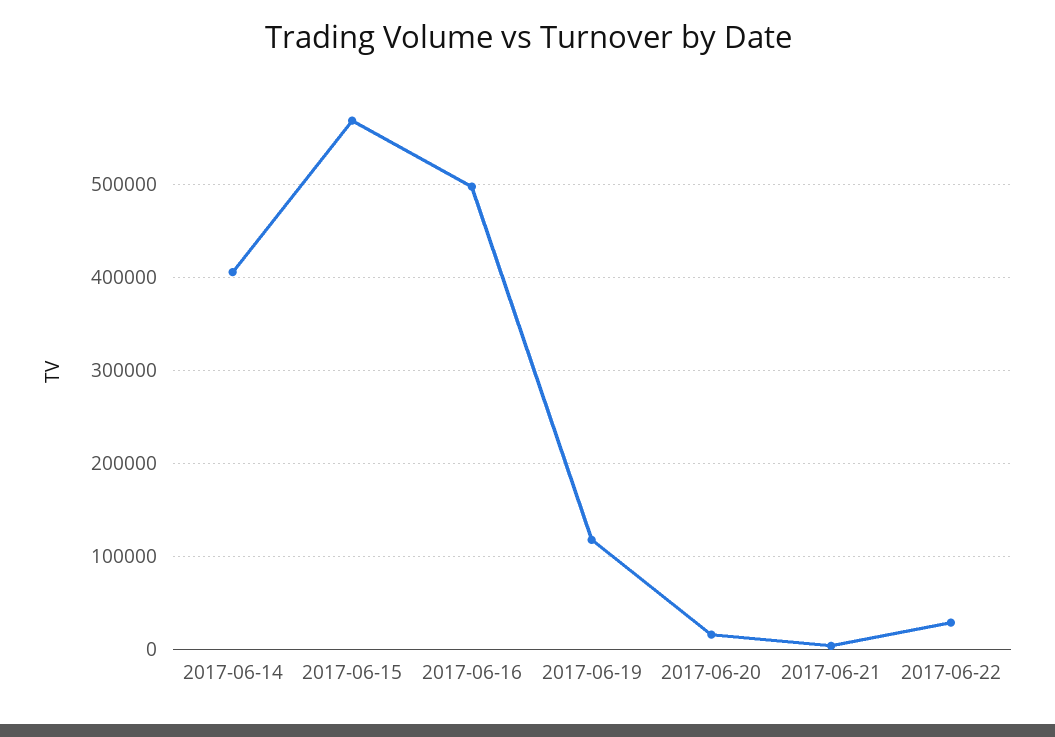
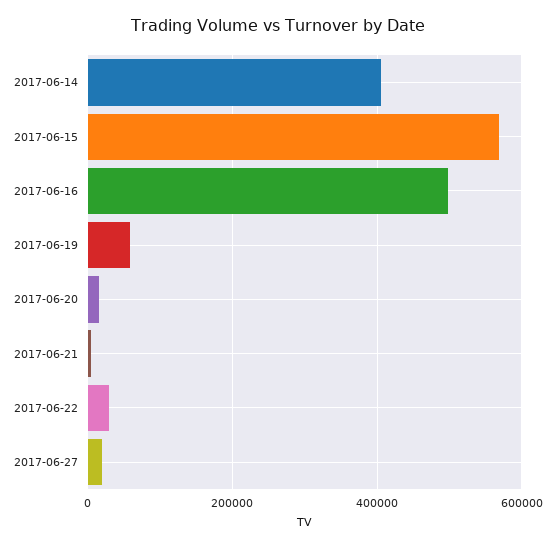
2017-06-19: 120000 -> 60000
2017-06-27: none -> 20000

